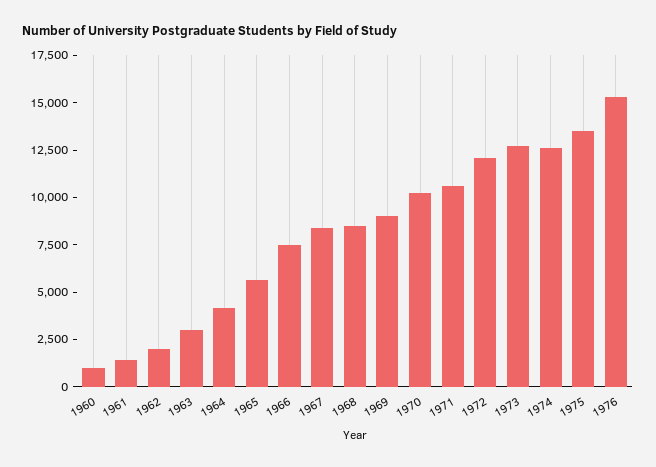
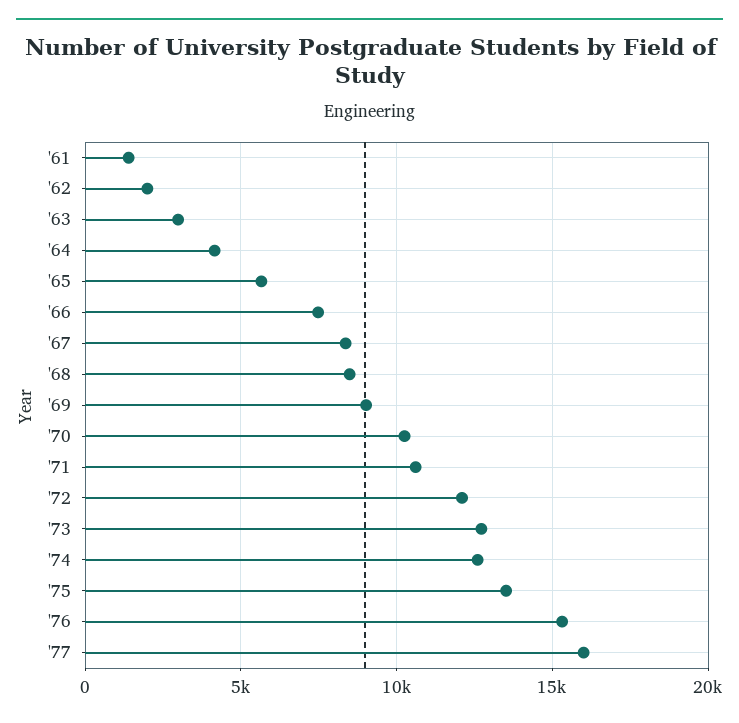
1960: 1000 -> none
'77: none -> 16000

